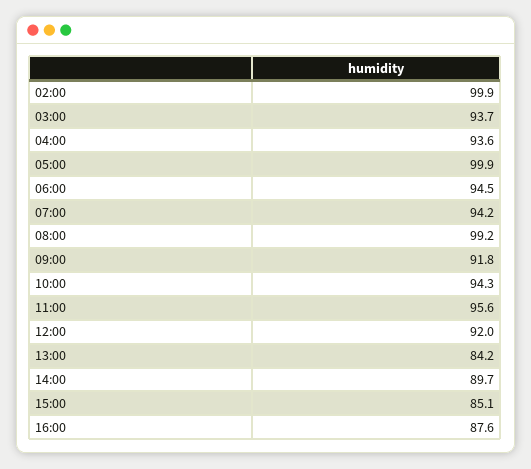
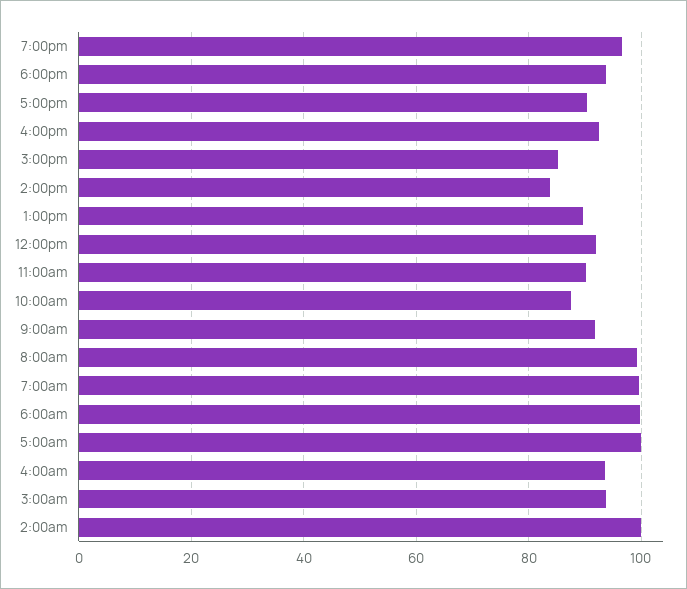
06:00: 94.5 -> 100
07:00: 94.2 -> 100
10:00: 94.3 -> 88
11:00: 95.6 -> 90
13:00: 84.2 -> 90
14:00: 89.7 -> 84
16:00: 87.6 -> 92
7:00pm: none -> 96
6:00pm: none -> 94
5:00pm: none -> 90

